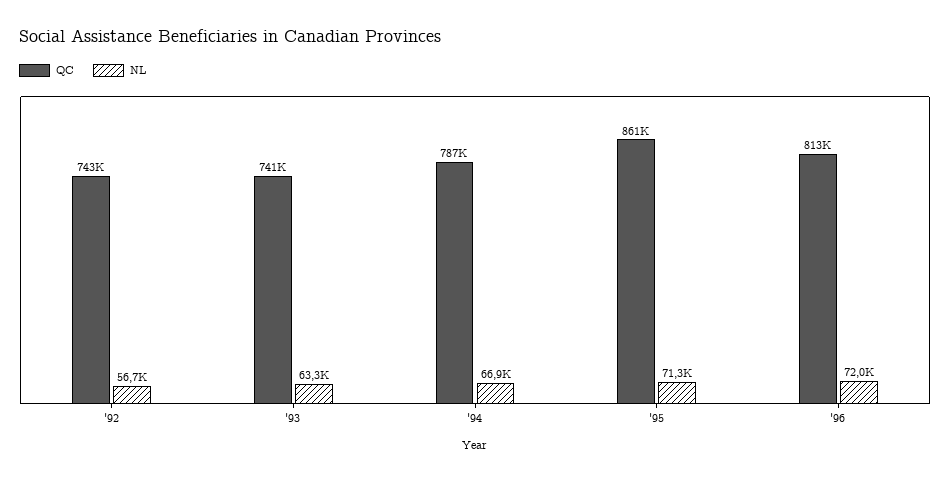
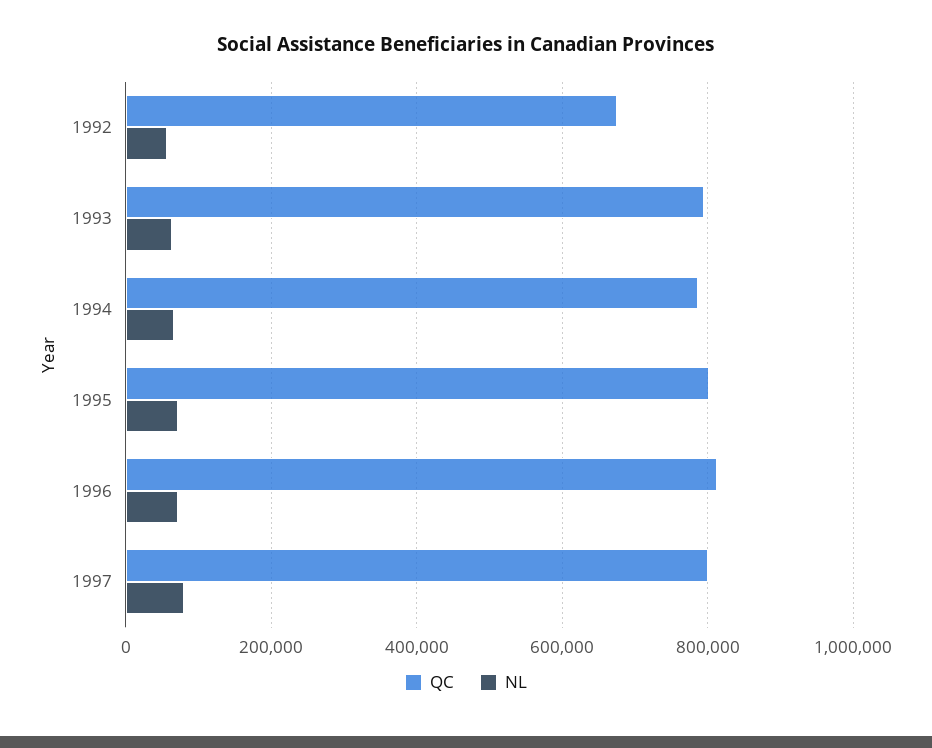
QC, '92: 743000 -> 680000
QC, '93: 741000 -> 800000
QC, '95: 861000 -> 800000
QC, 1997: none -> 800000
NL, 1997: none -> 80000

